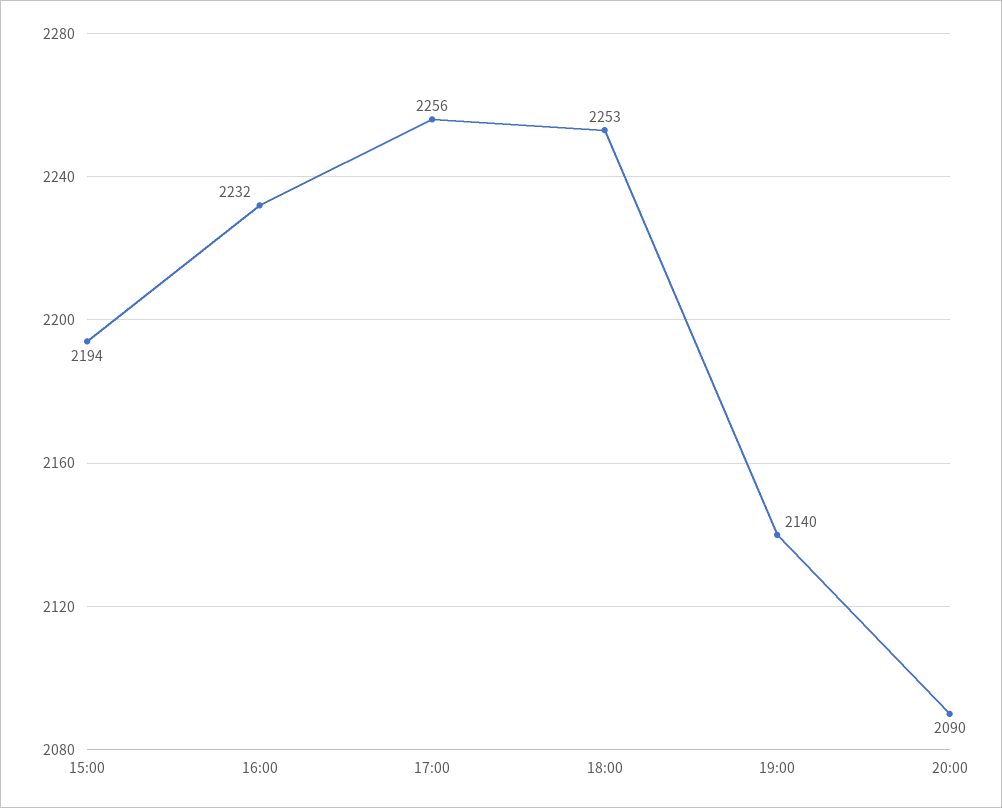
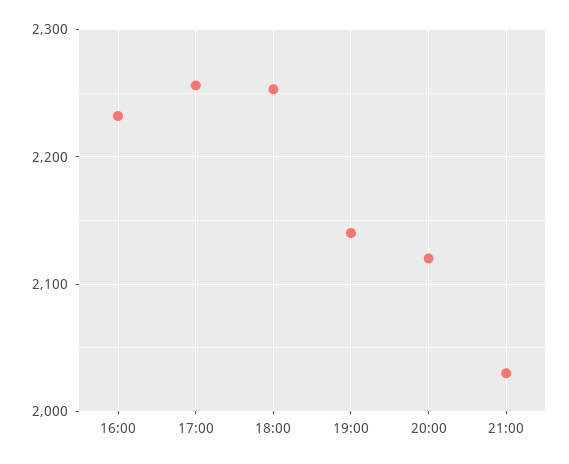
15:00: 2194 -> none
20:00: 2090 -> 2120
21:00: none -> 2030

